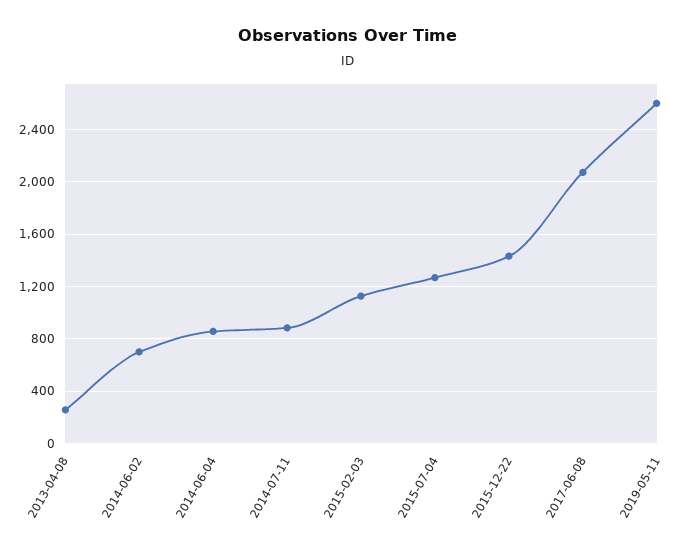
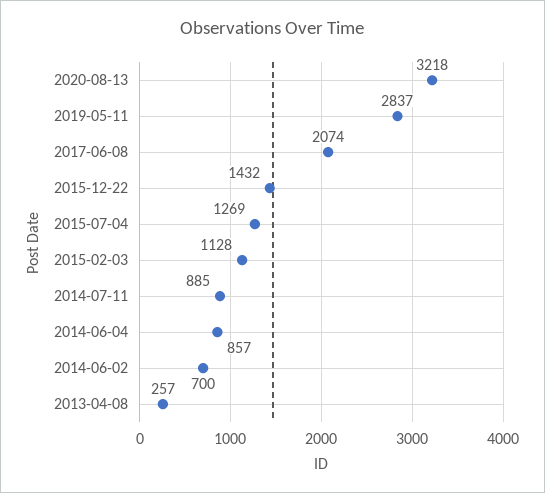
2019-05-11: 2600 -> 2837
2020-08-13: none -> 3218

